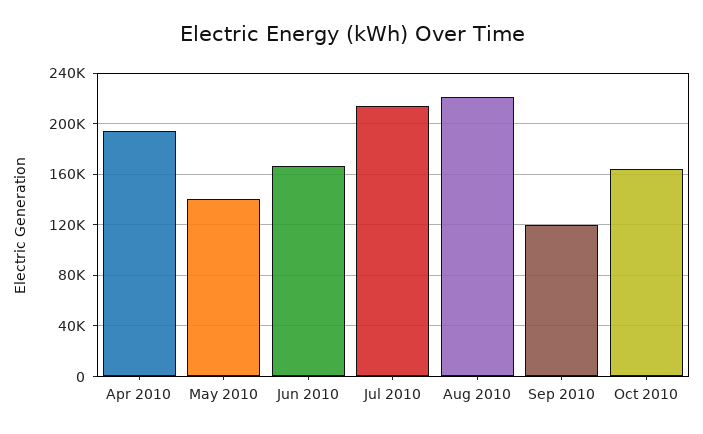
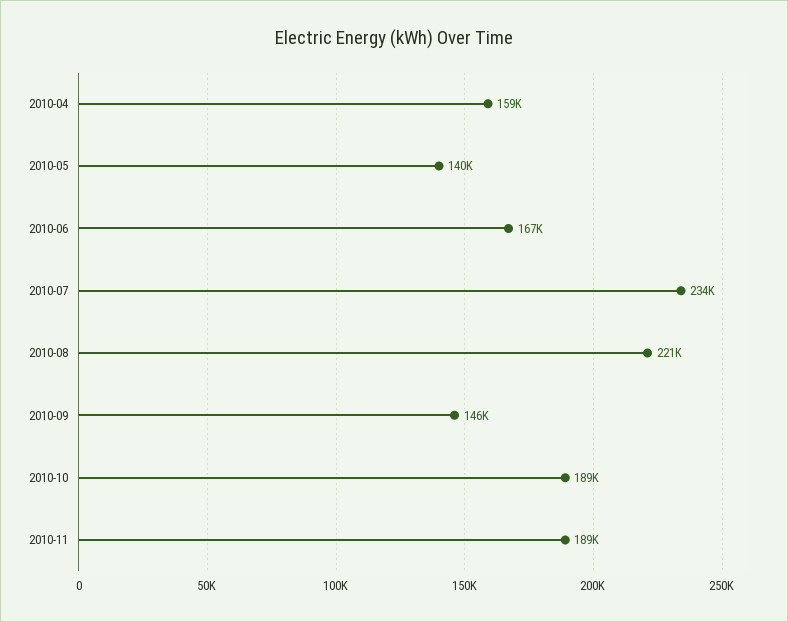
Apr 2010: 195000 -> 159000
Jul 2010: 215000 -> 234000
Sep 2010: 120000 -> 146000
Oct 2010: 165000 -> 189000
2010-11: none -> 189000

